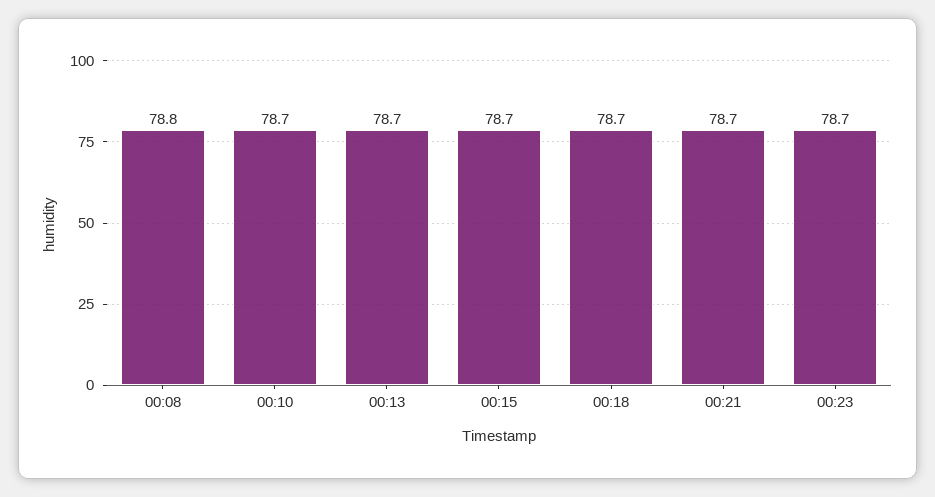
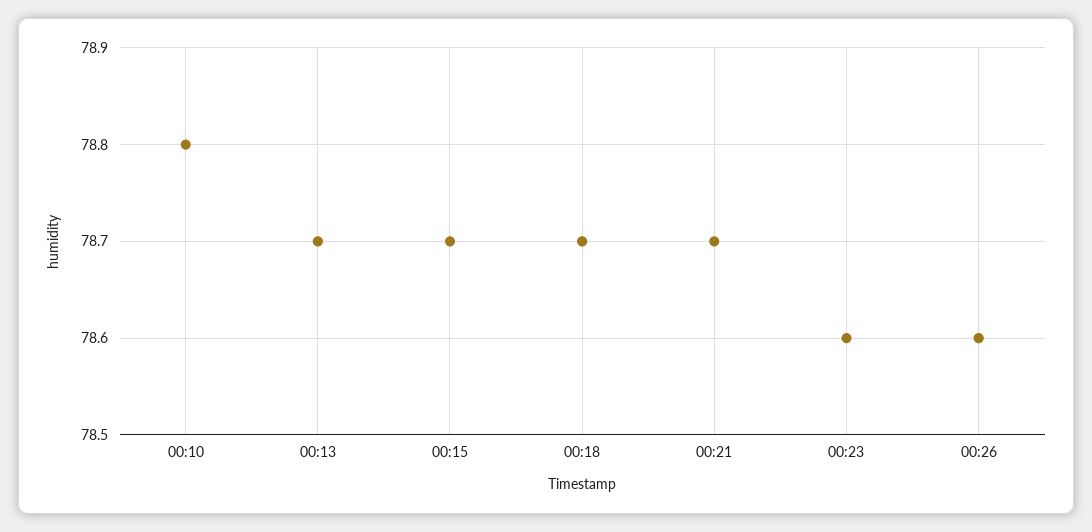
00:08: 78.8 -> none
00:10: 78.7 -> 78.8
00:23: 78.7 -> 78.6
00:26: none -> 78.6

